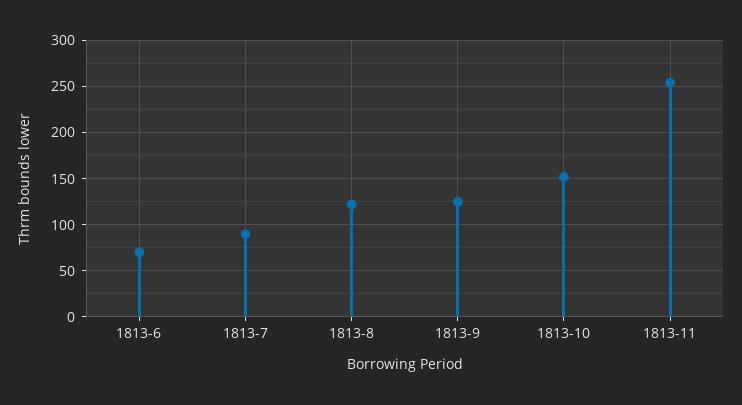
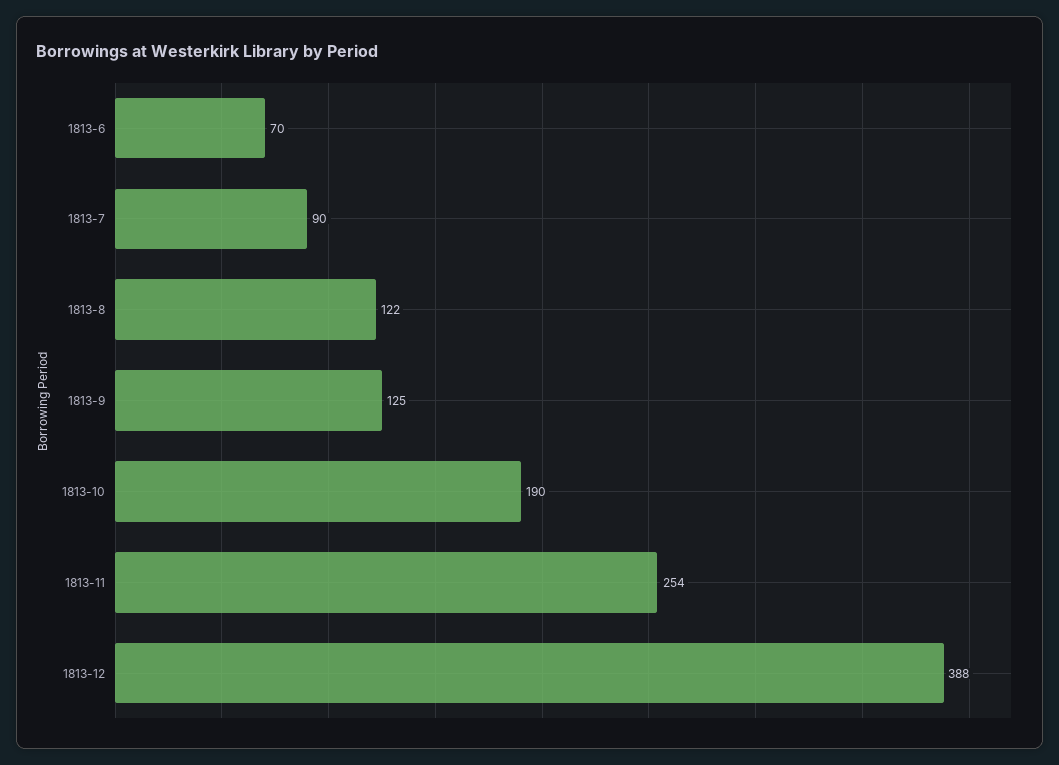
1813-10: 150 -> 190
1813-12: none -> 388

